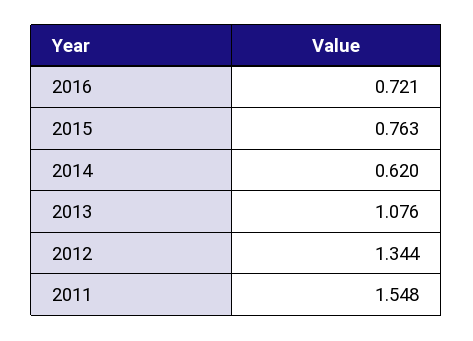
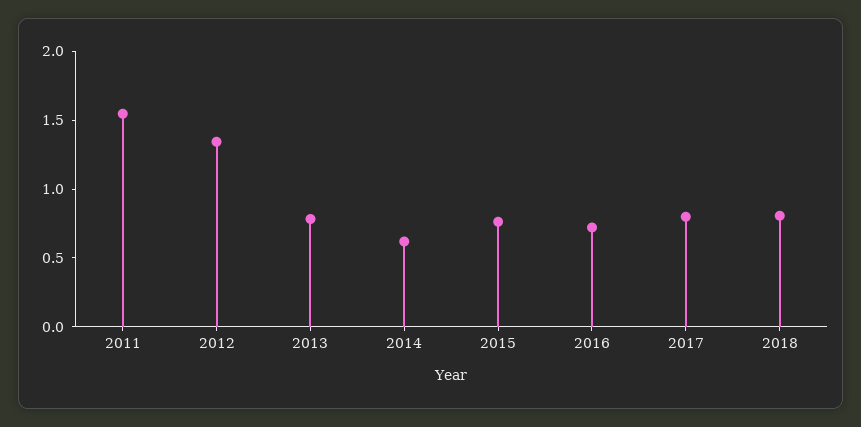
2013: 1.076 -> 0.8
2017: none -> 0.8
2018: none -> 0.8

